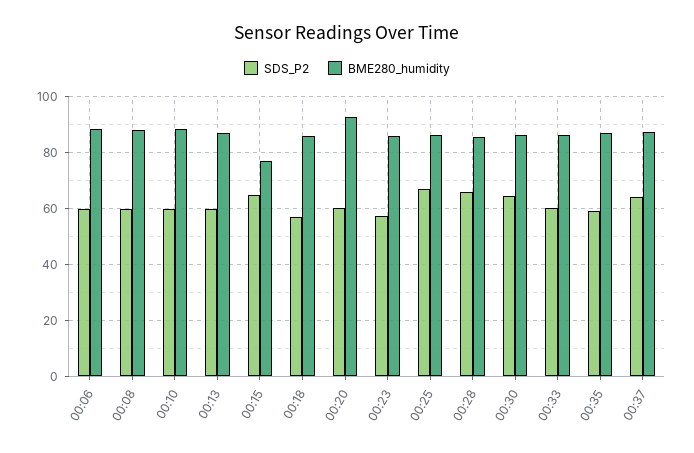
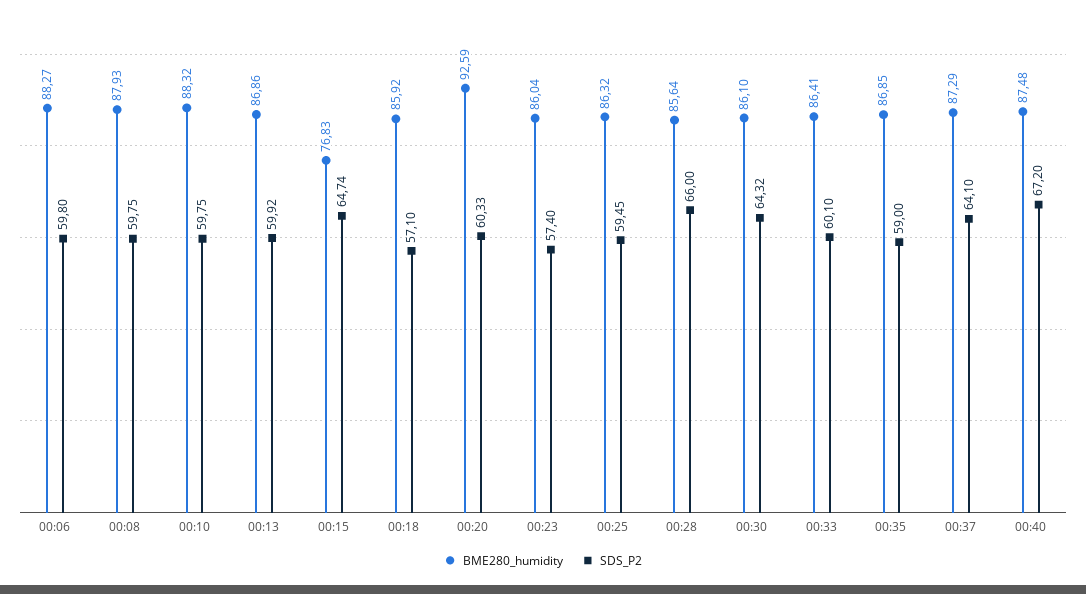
SDS_P2, 00:25: 67.5 -> 59.45
BME280_humidity, 00:40: none -> 87.48
SDS_P2, 00:40: none -> 67.2

